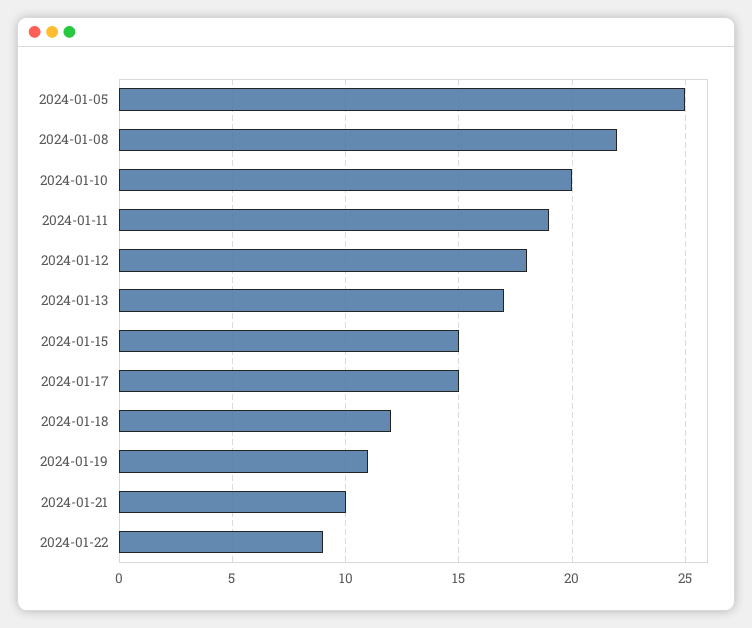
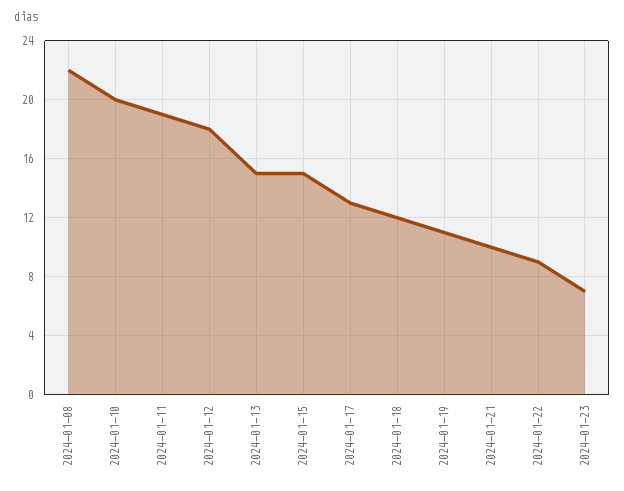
2024-01-05: 25 -> none
2024-01-13: 17 -> 15
2024-01-17: 15 -> 13
2024-01-23: none -> 7

